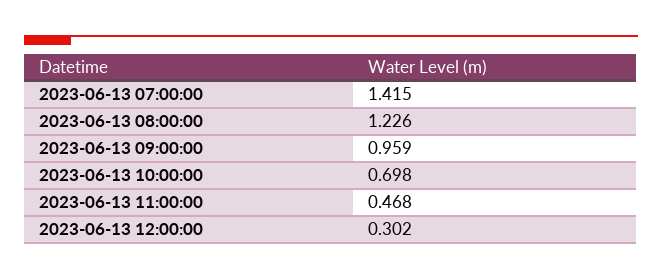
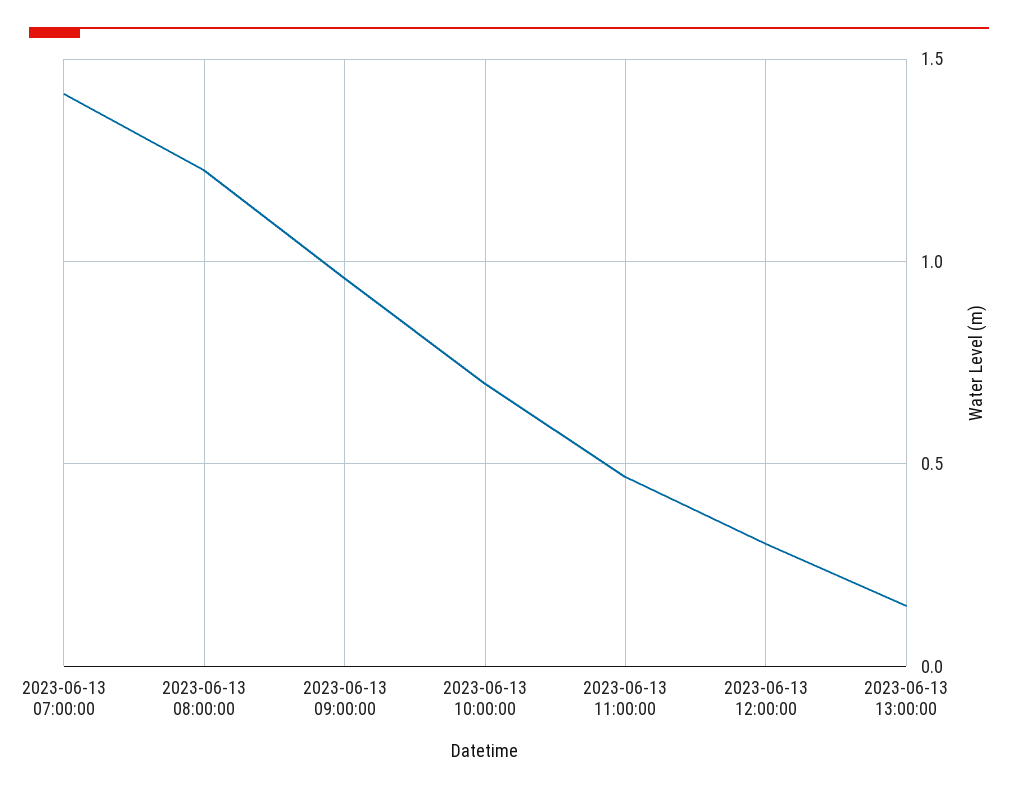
2023-06-13 13:00:00: none -> 0.15

